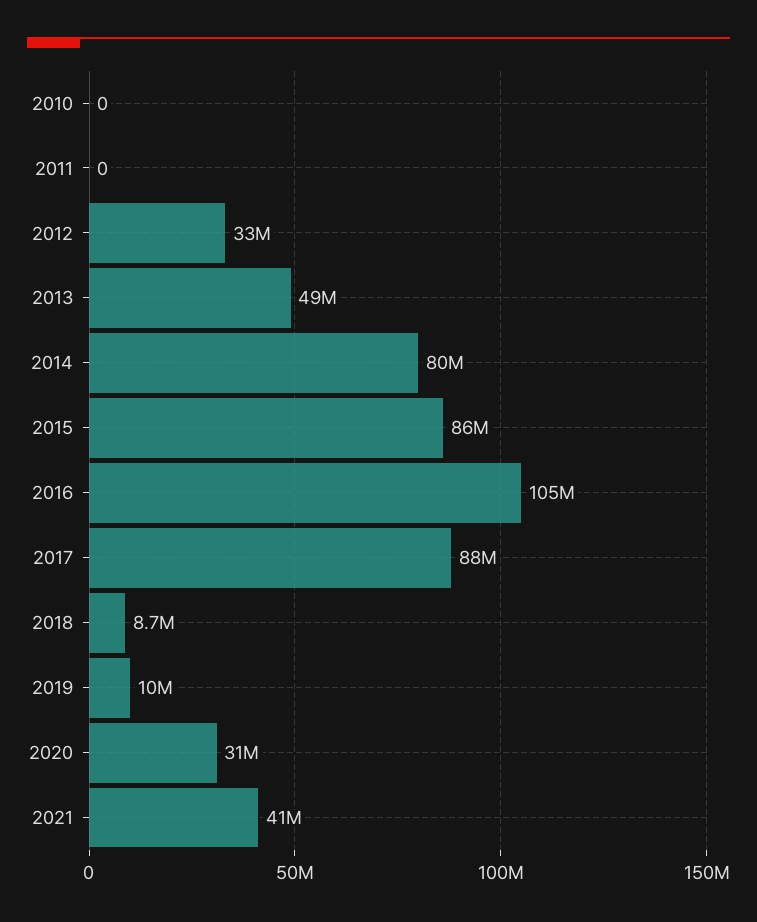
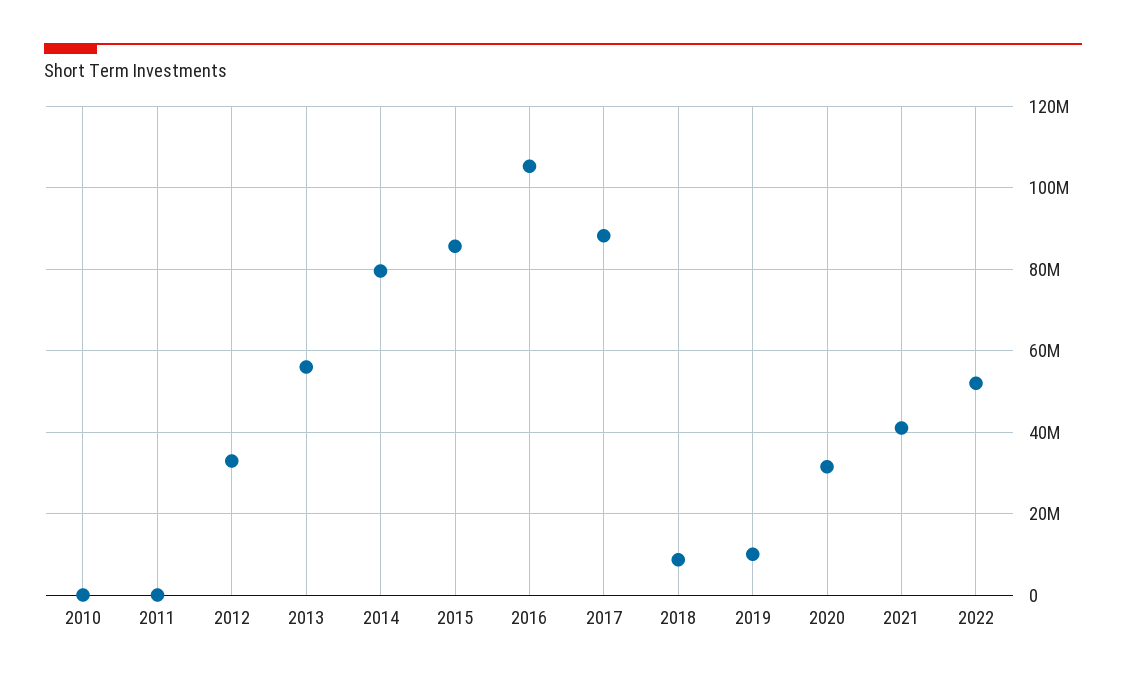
2013: 49000000 -> 56000000
2022: none -> 52000000

